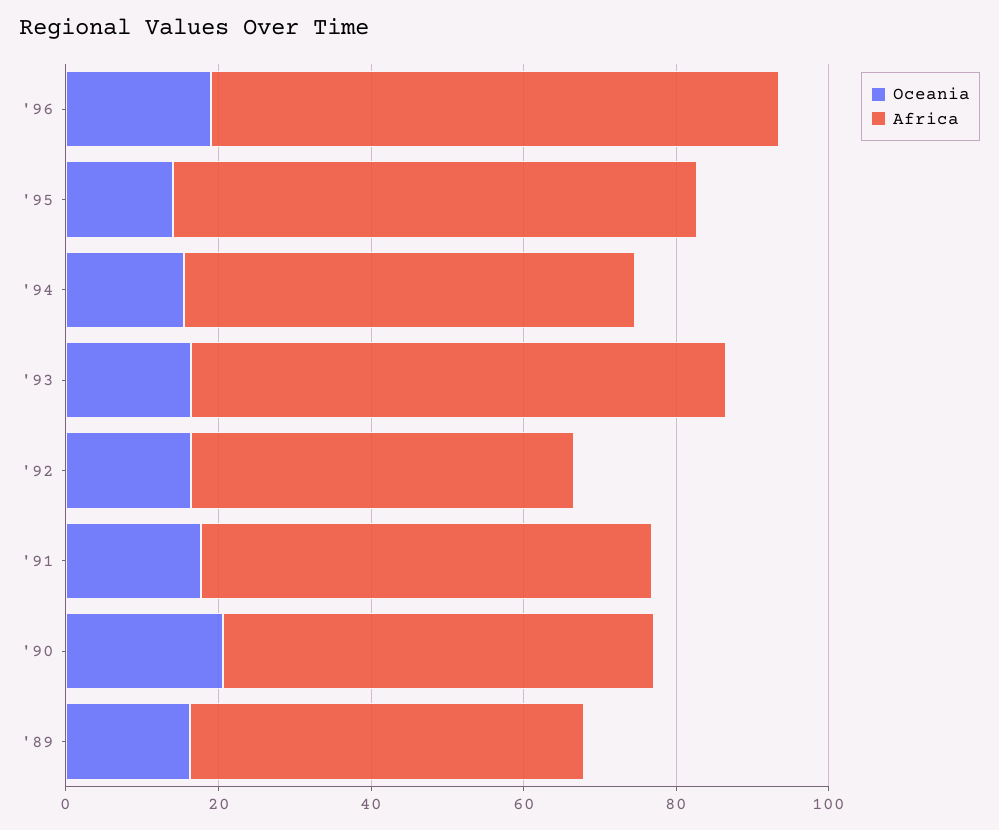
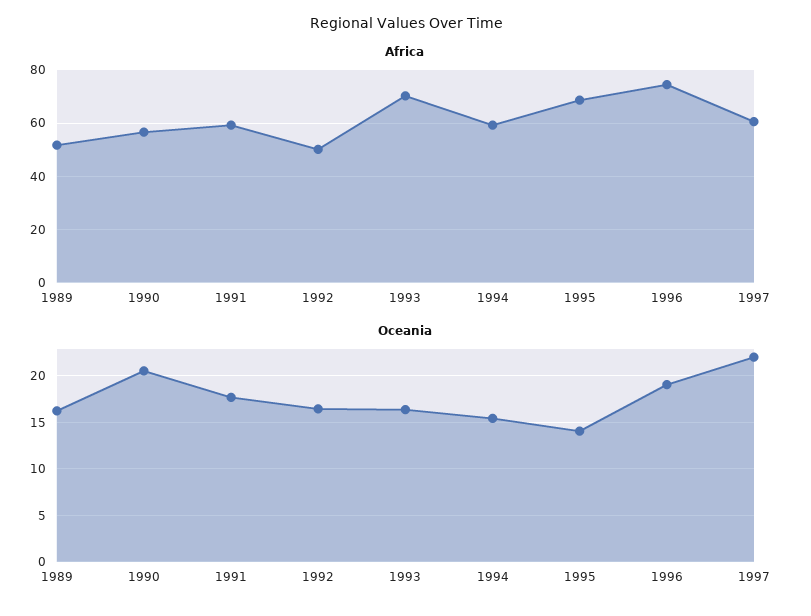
Africa, 1997: none -> 60
Oceania, 1997: none -> 22

